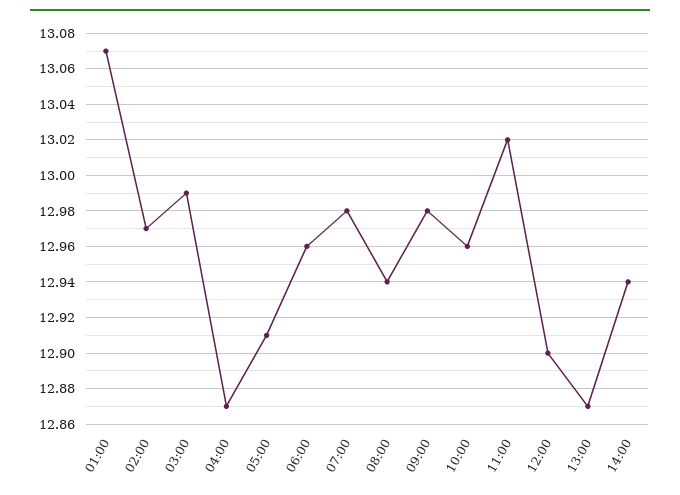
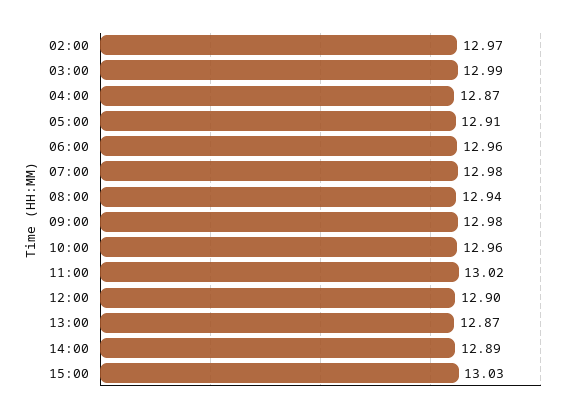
01:00: 13.07 -> none
14:00: 12.94 -> 12.89
15:00: none -> 13.03

